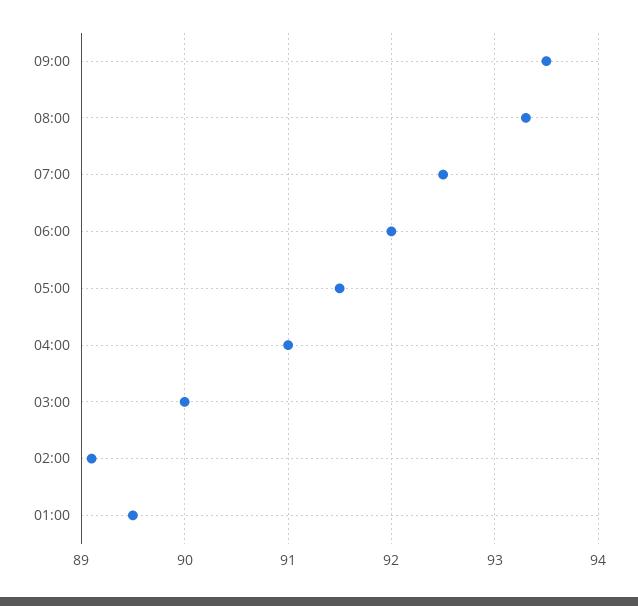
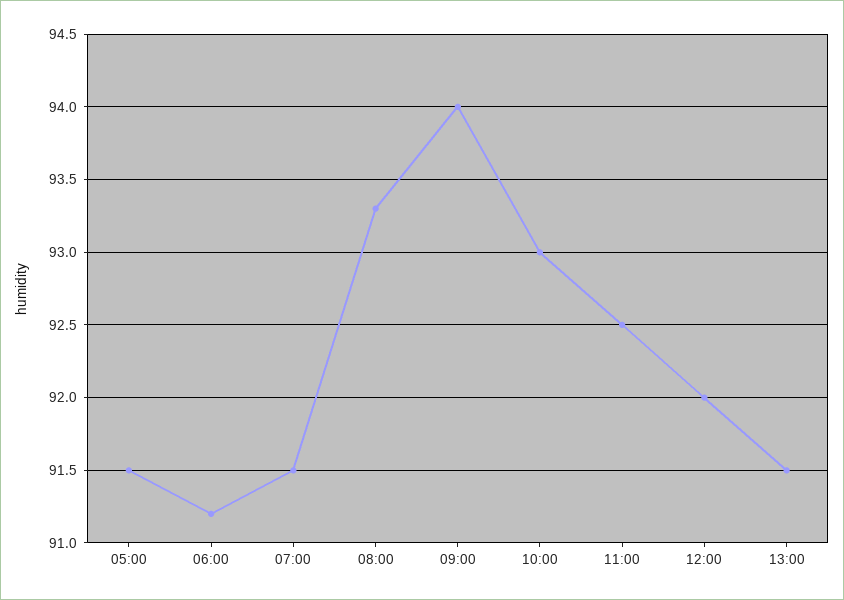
09:00: 93.5 -> 94
07:00: 92.5 -> 91.5
06:00: 92 -> 91.2
04:00: 91 -> none
03:00: 90 -> none
02:00: 89.1 -> none
01:00: 89.5 -> none
10:00: none -> 93
11:00: none -> 92.5
12:00: none -> 92
13:00: none -> 91.5

